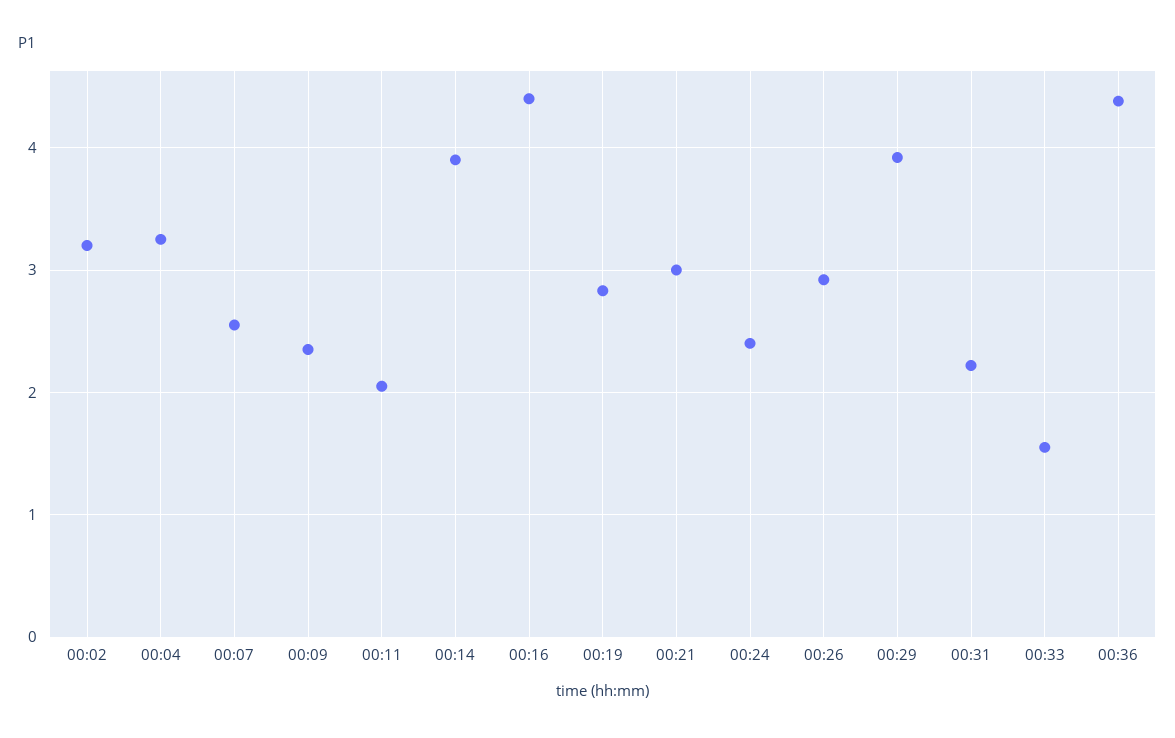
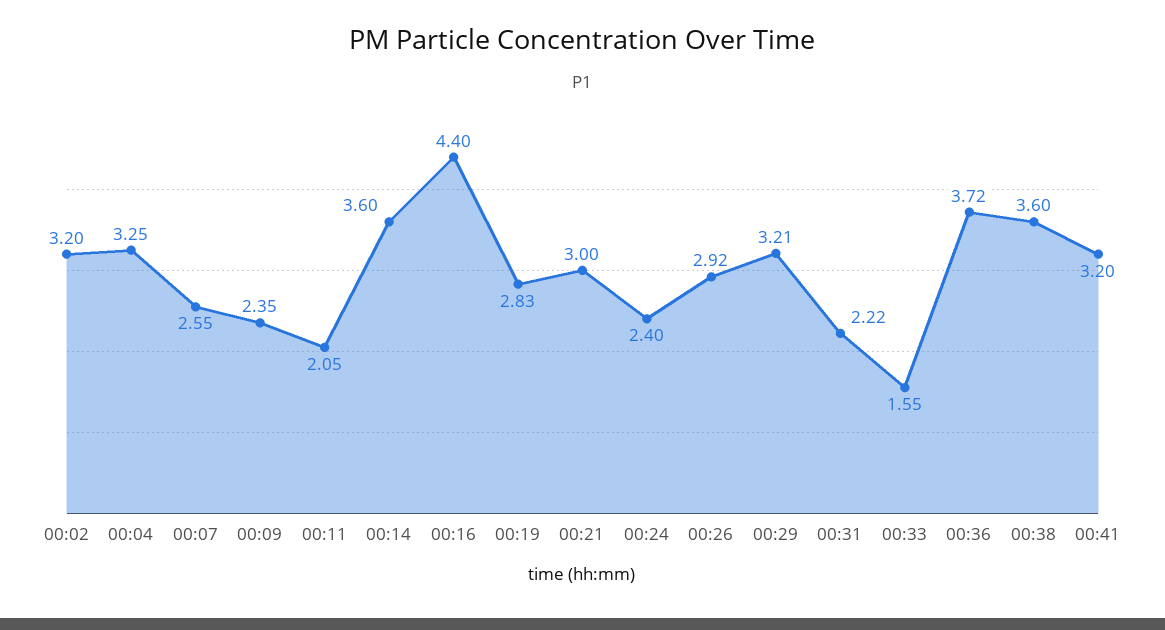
00:14: 3.9 -> 3.6
00:29: 3.9 -> 3.21
00:36: 4.4 -> 3.72
00:38: none -> 3.6
00:41: none -> 3.2

